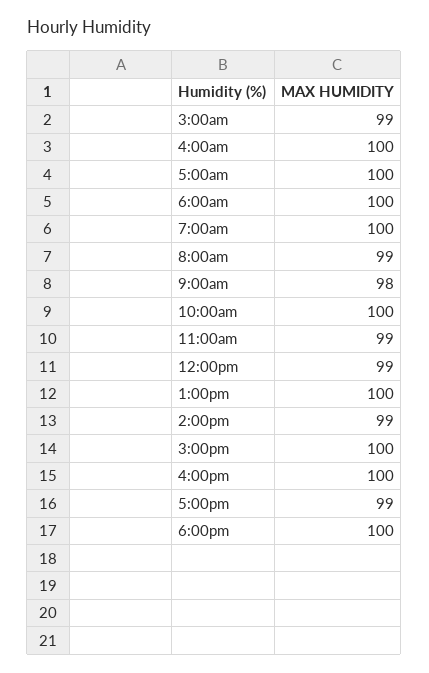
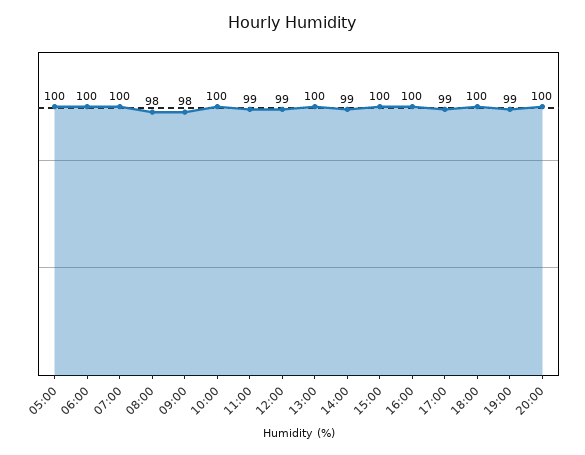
3:00am: 99 -> none
4:00am: 100 -> none
8:00am: 99 -> 98
19:00: none -> 99
20:00: none -> 100

